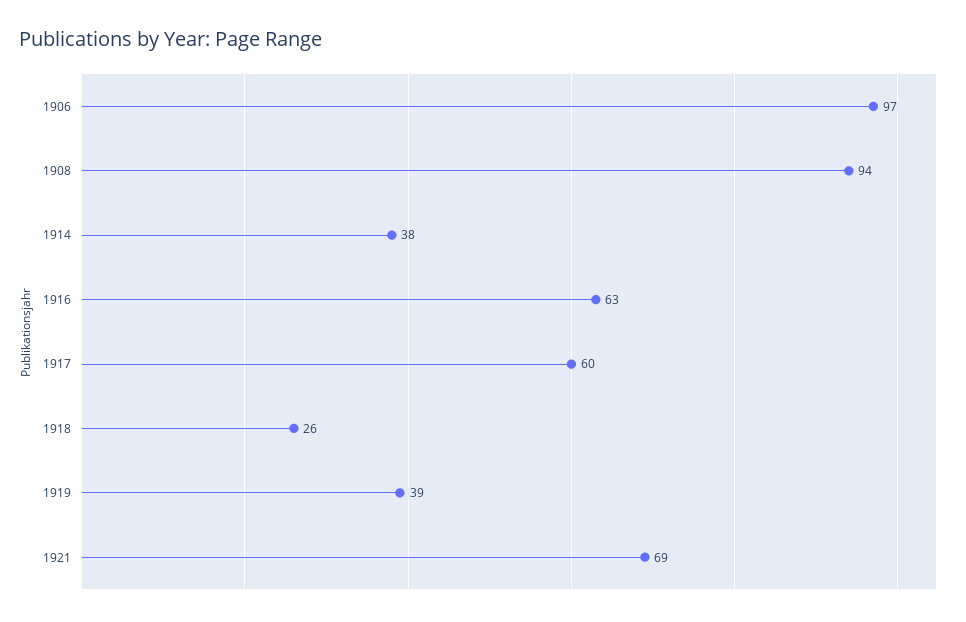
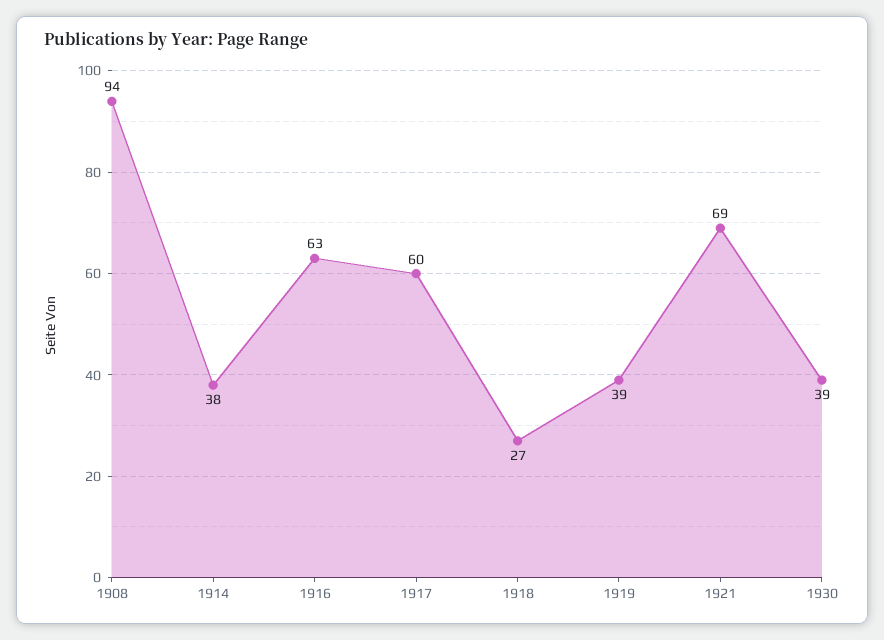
1906: 97 -> none
1918: 26 -> 27
1930: none -> 39

